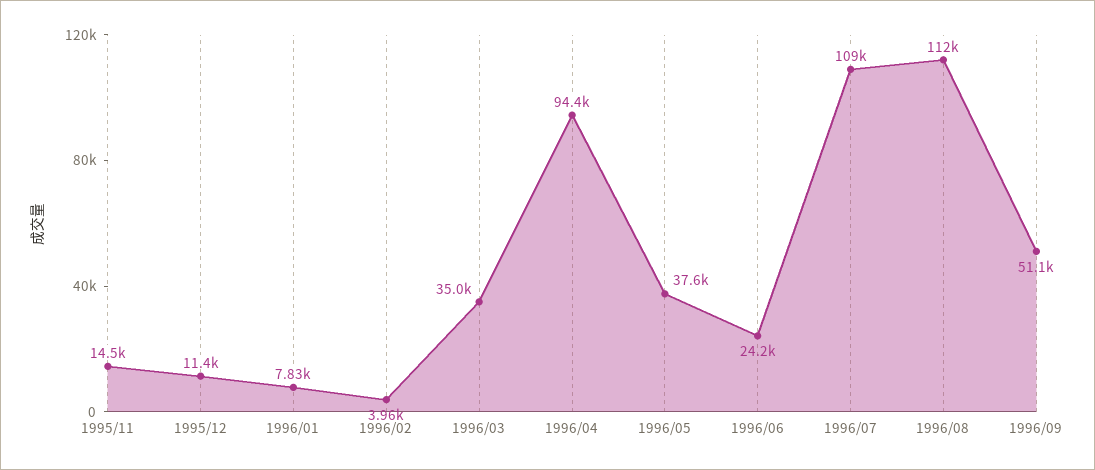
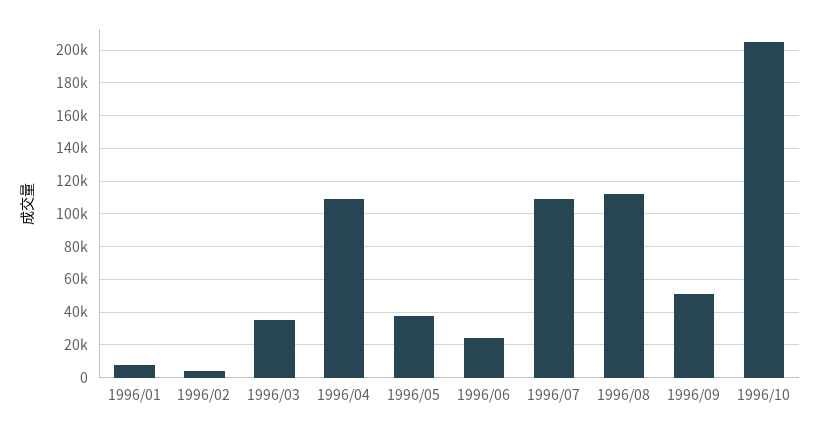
1995/11: 14500 -> none
1995/12: 11400 -> none
1996/04: 94400 -> 110000
1996/10: none -> 205000

